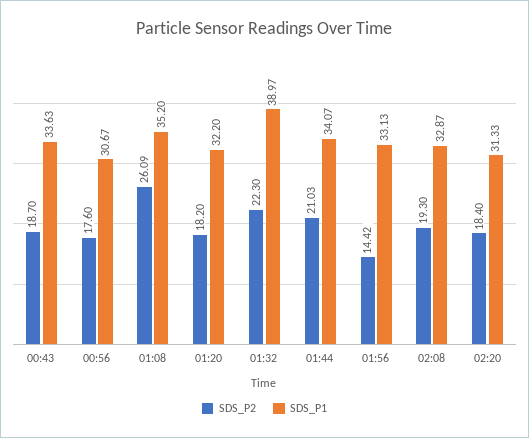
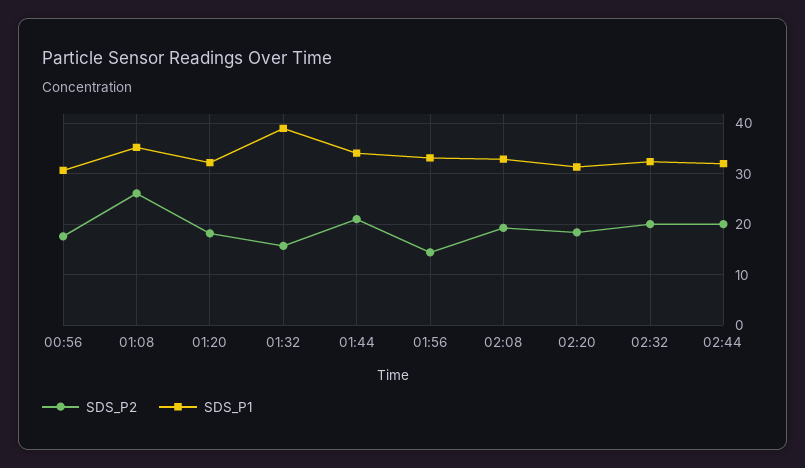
SDS_P2, 00:43: 18.7 -> none
SDS_P1, 00:43: 33.63 -> none
SDS_P2, 01:32: 22.3 -> 16
SDS_P2, 02:32: none -> 20
SDS_P1, 02:32: none -> 32
SDS_P2, 02:44: none -> 20
SDS_P1, 02:44: none -> 32

